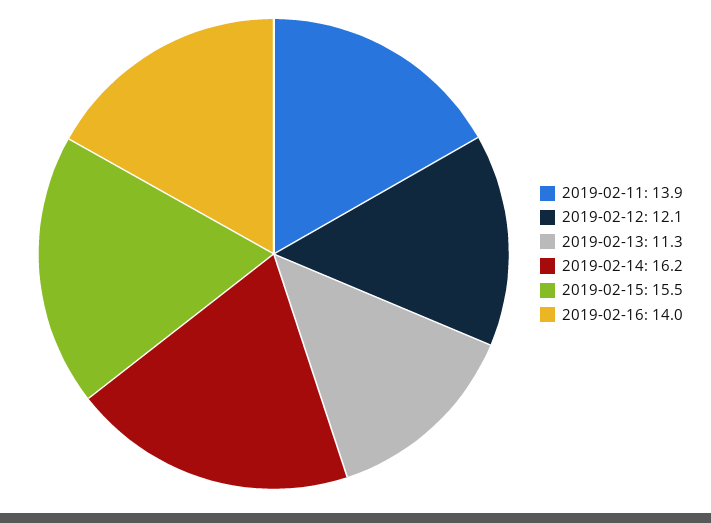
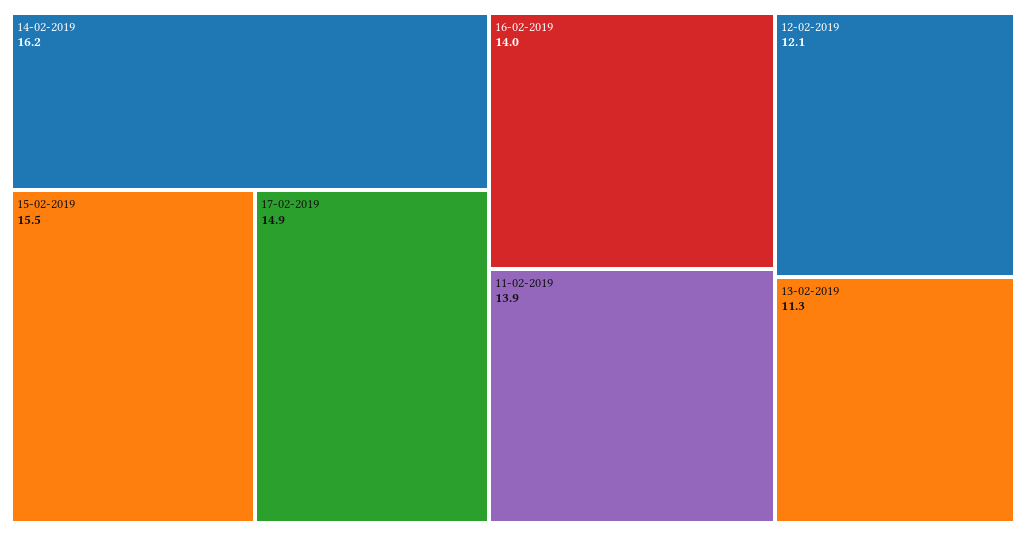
17-02-2019: none -> 14.9

